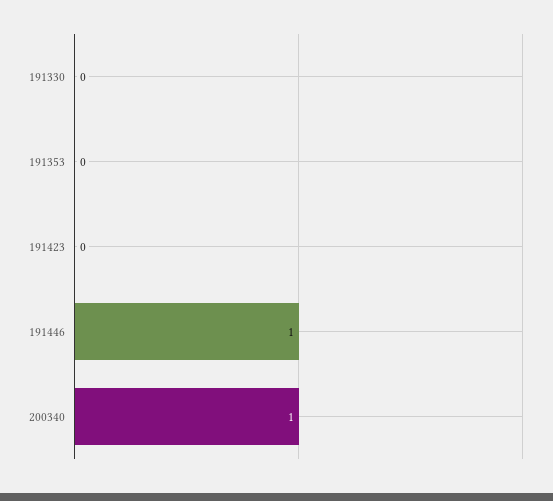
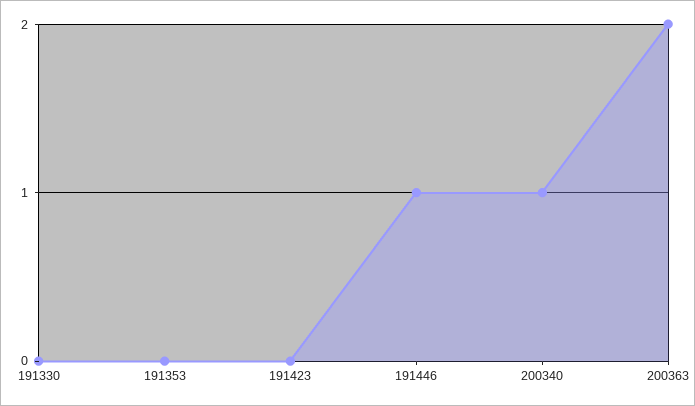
200363: none -> 2

